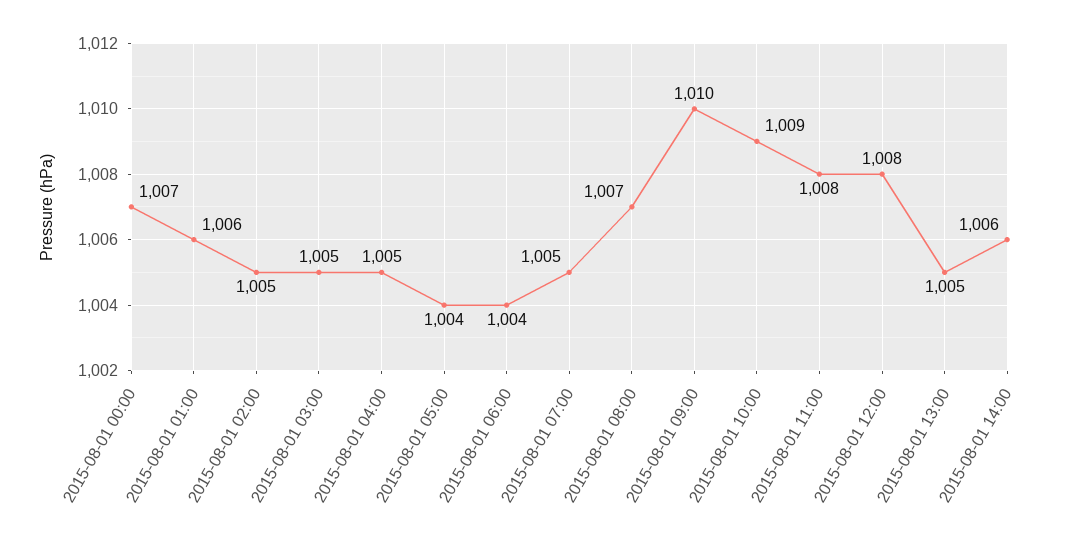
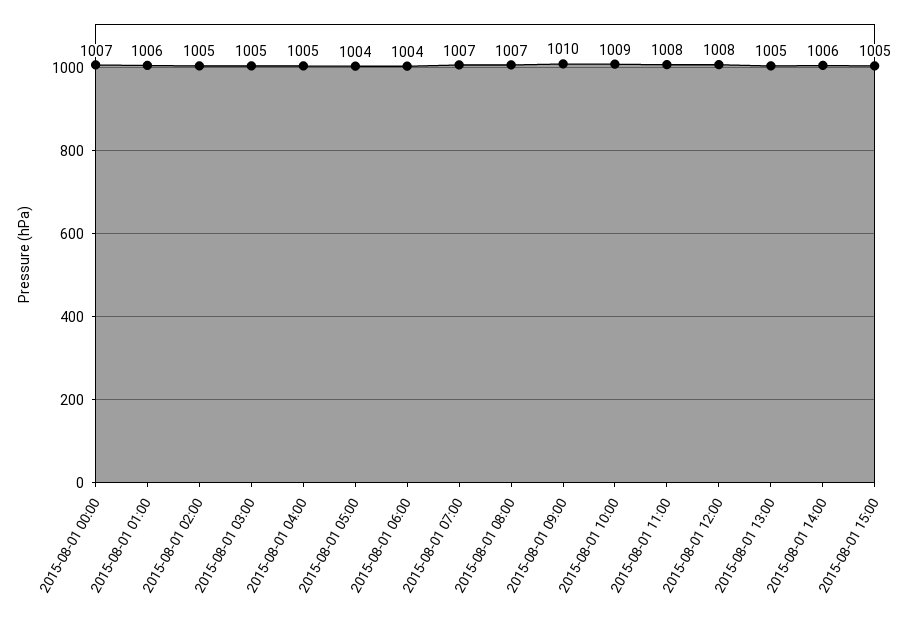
2015-08-01 07:00: 1005 -> 1007
2015-08-01 15:00: none -> 1005

